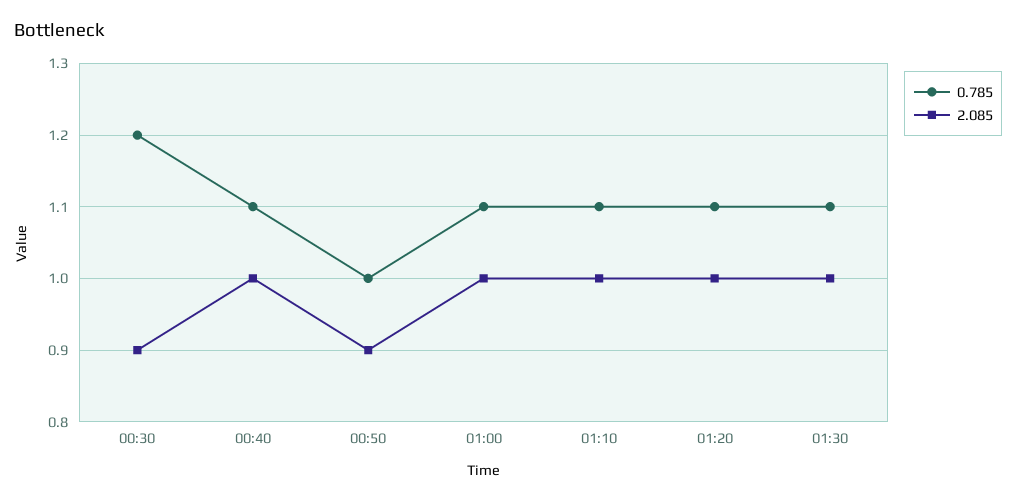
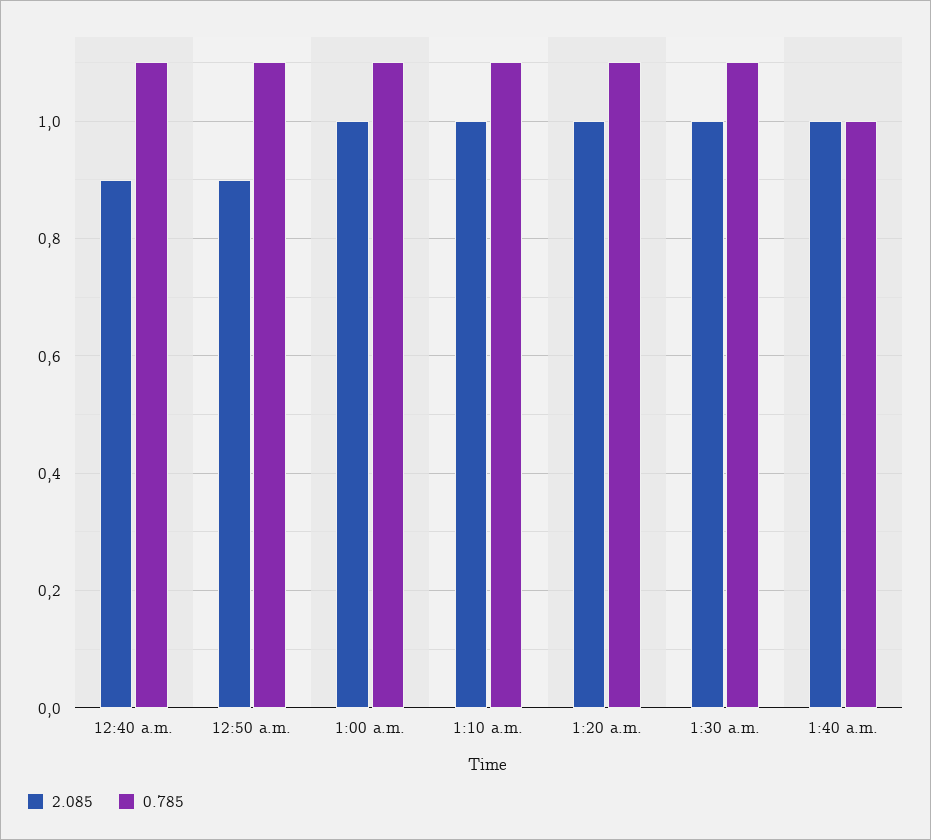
0.785, 00:30: 1.2 -> none
2.085, 00:30: 0.9 -> none
2.085, 00:40: 1 -> 0.9
0.785, 00:50: 1 -> 1.1
2.085, 1:40 a.m.: none -> 1
0.785, 1:40 a.m.: none -> 1

